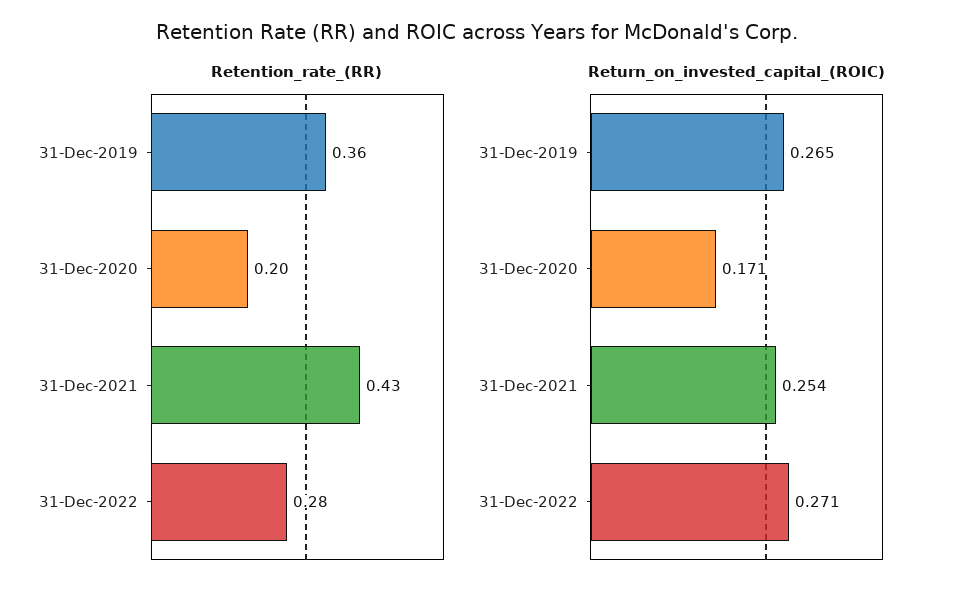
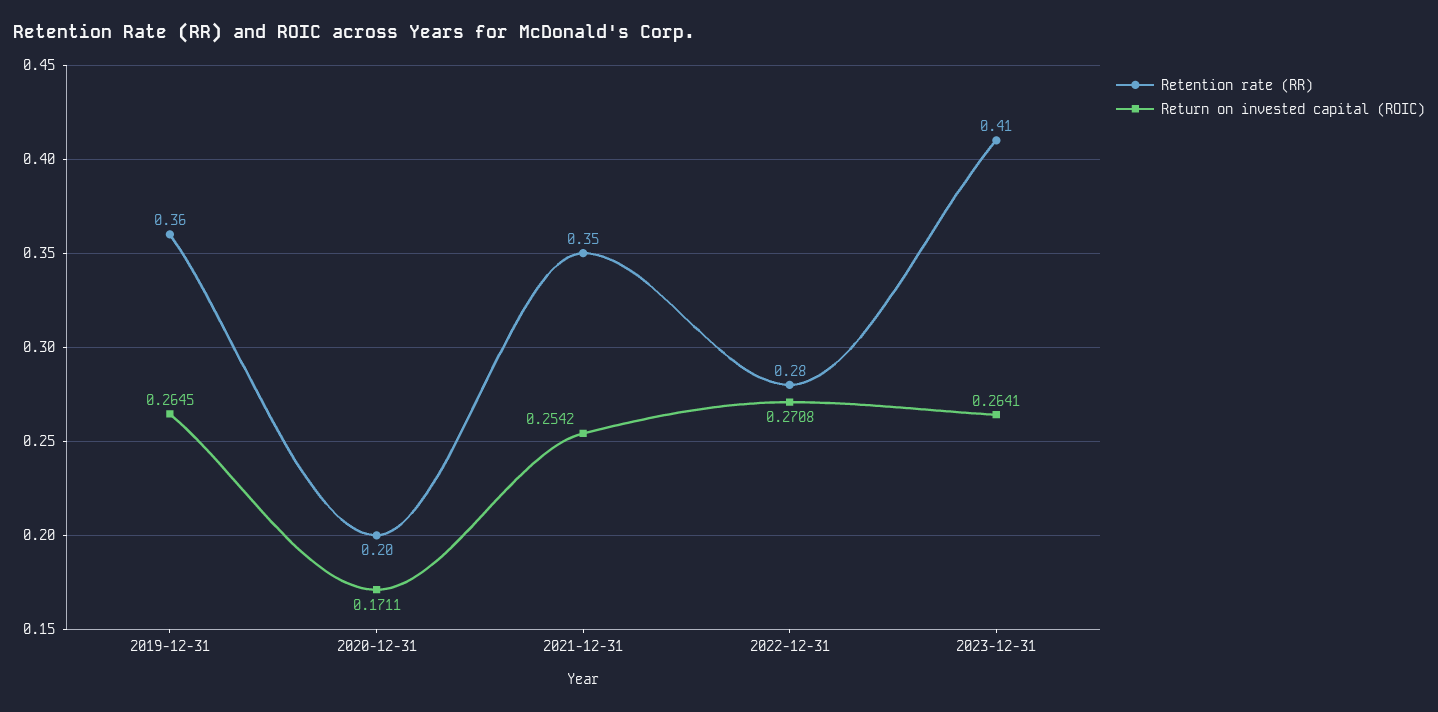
Retention_rate_(RR), 31-Dec-2021: 0.43 -> 0.35
Retention_rate_(RR), 2023-12-31: none -> 0.41
Return_on_invested_capital_(ROIC), 2023-12-31: none -> 0.2641

